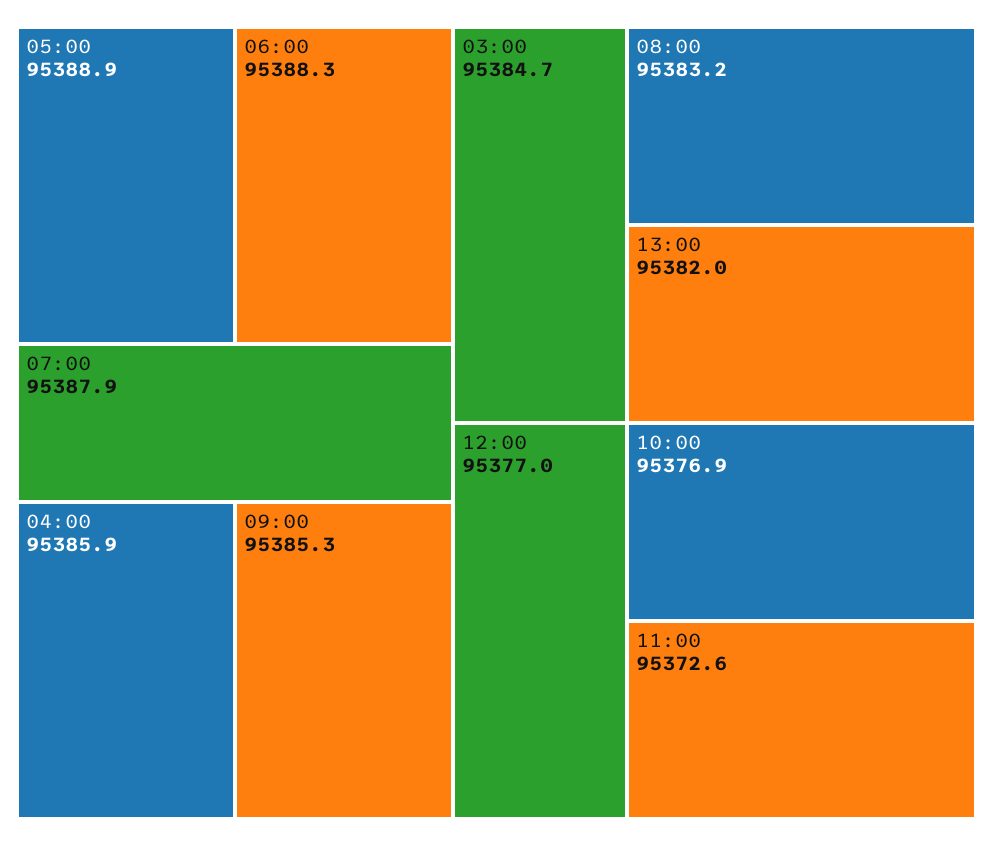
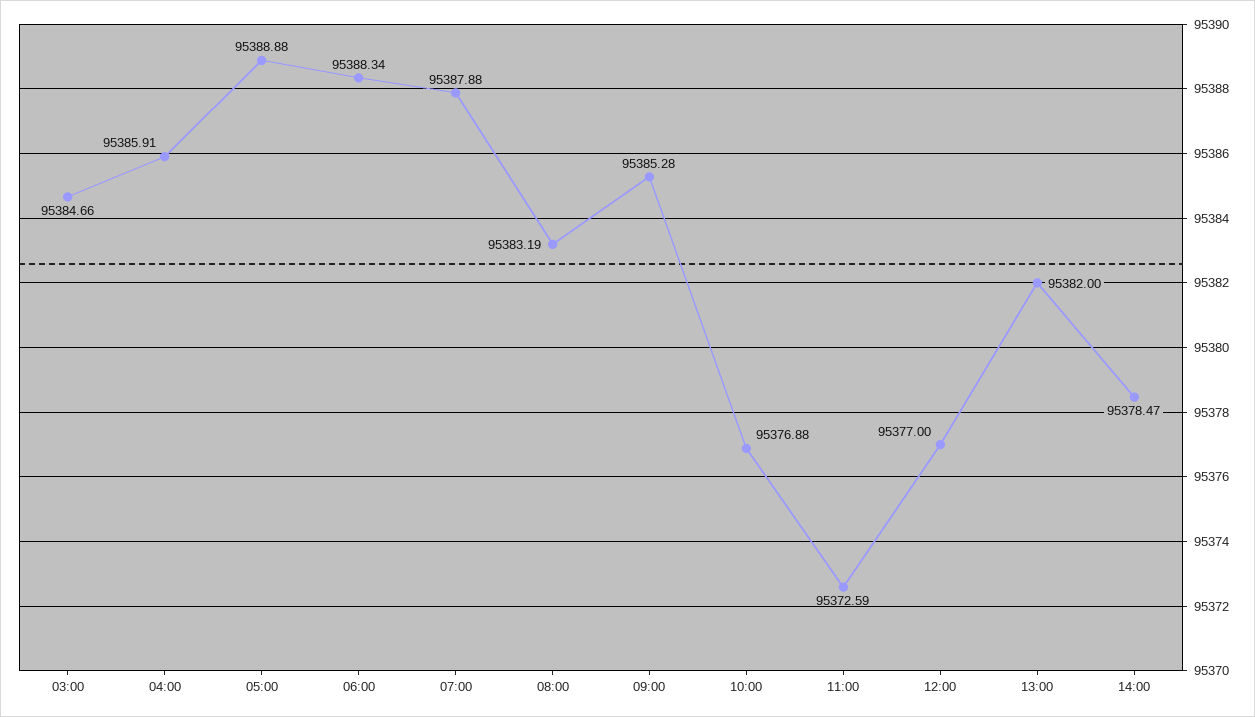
14:00: none -> 95378.47

